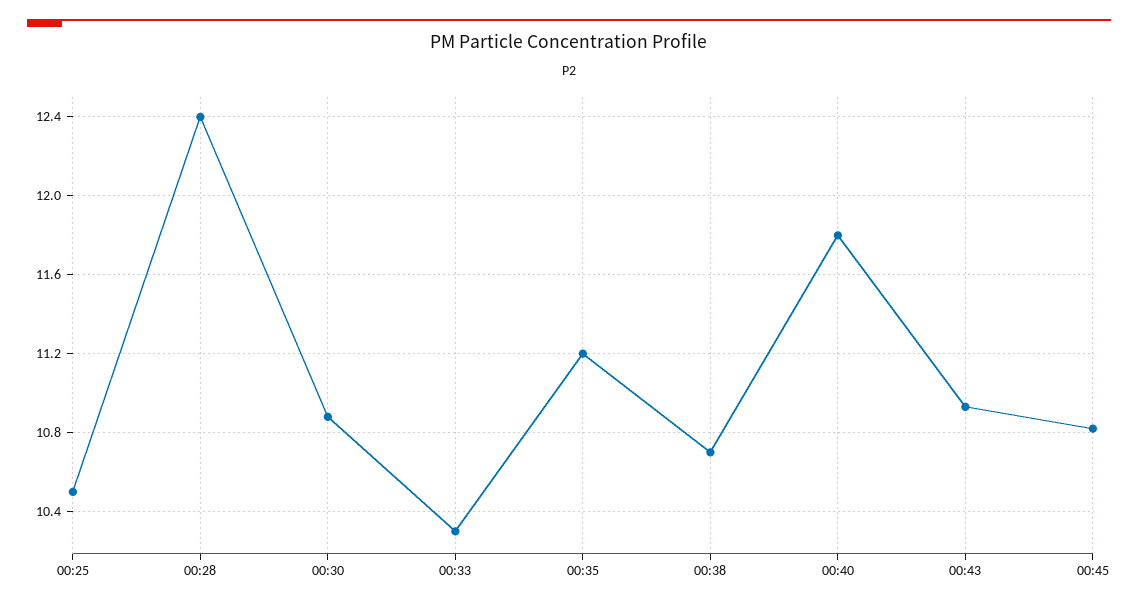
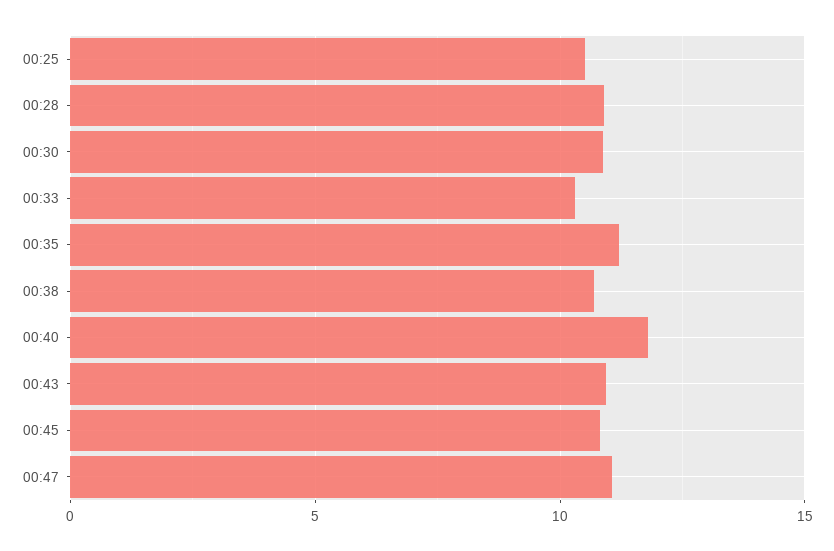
00:28: 12.4 -> 11
00:47: none -> 11

